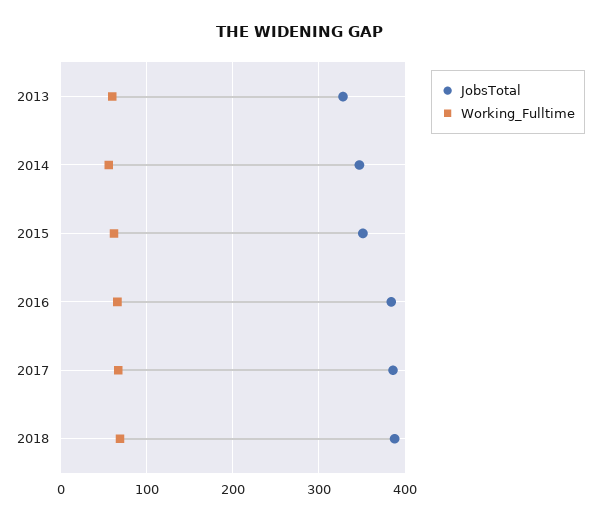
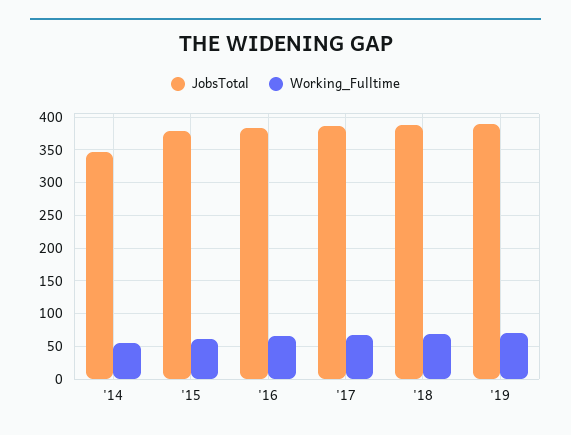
JobsTotal, 2013: 330 -> none
Working_Fulltime, 2013: 60 -> none
JobsTotal, 2015: 350 -> 380
JobsTotal, '19: none -> 390
Working_Fulltime, '19: none -> 70

